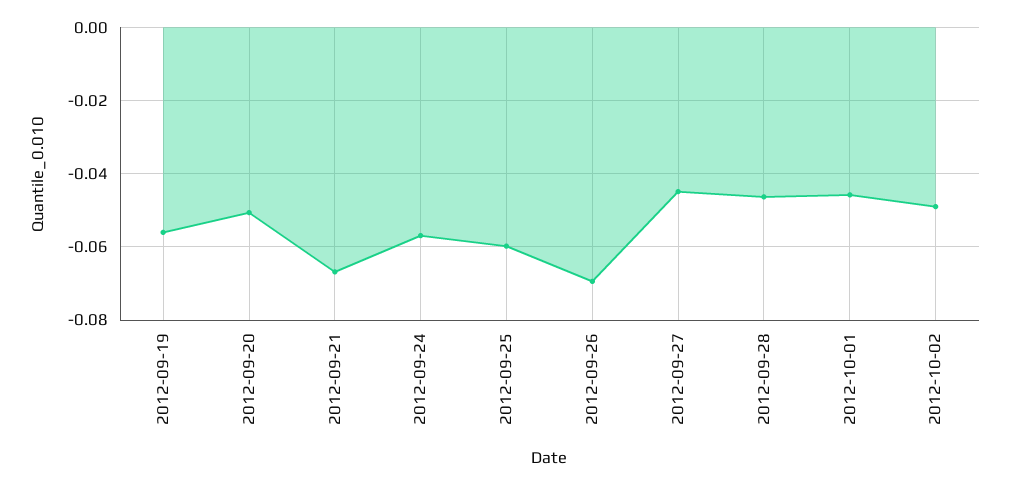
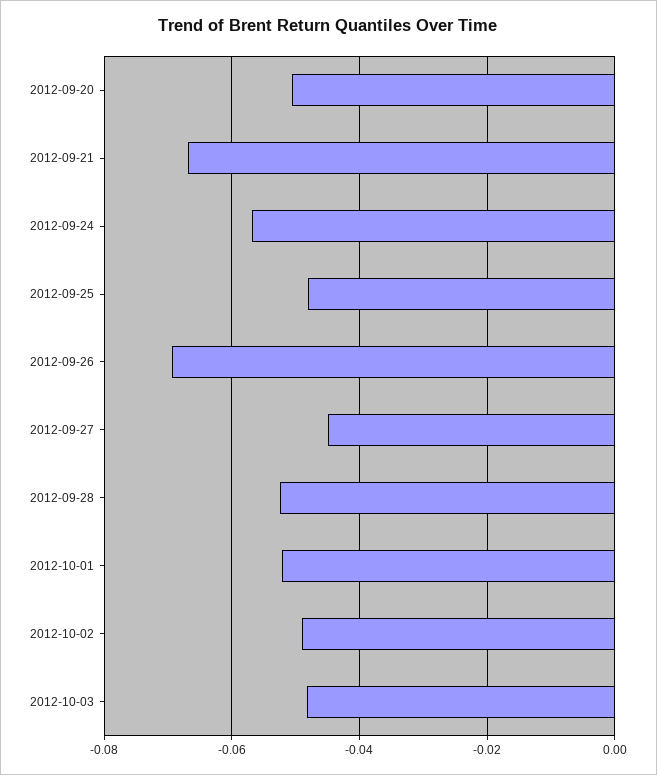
2012-09-19: -0.056 -> none
2012-09-25: -0.06 -> -0.048
2012-09-28: -0.046 -> -0.052
2012-10-01: -0.046 -> -0.052
2012-10-03: none -> -0.048

